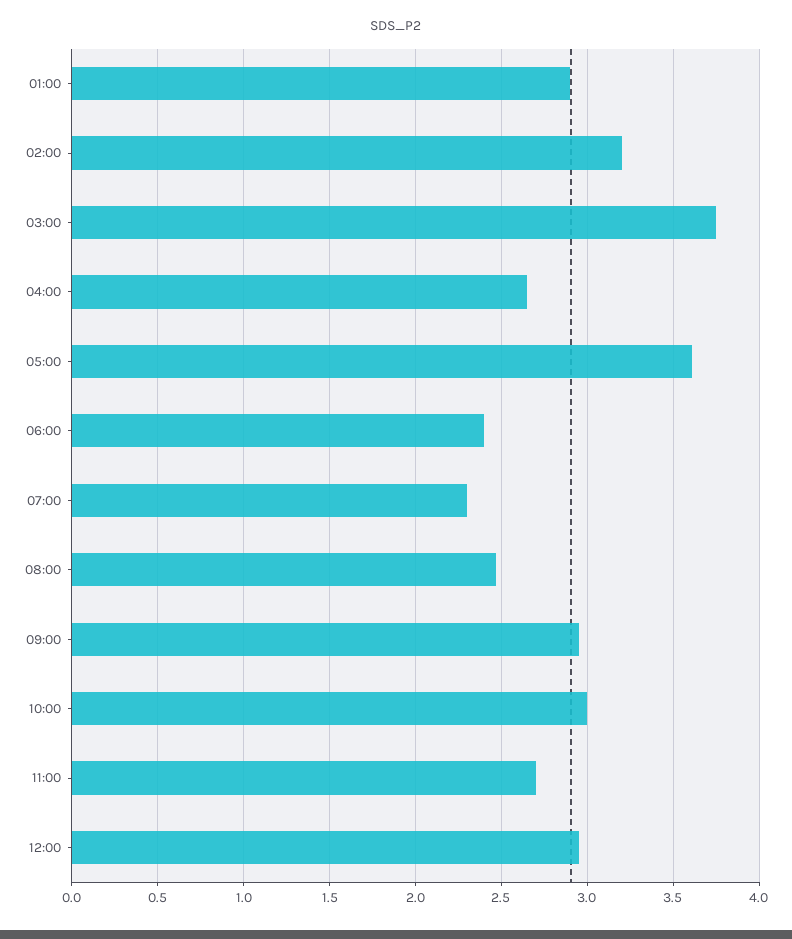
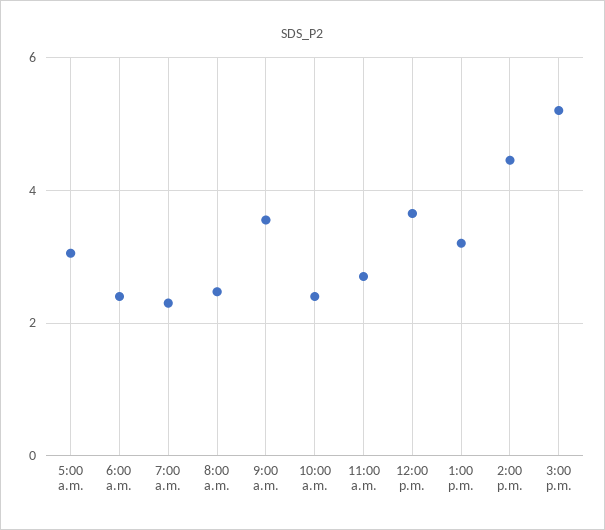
01:00: 2.9 -> none
02:00: 3.2 -> none
03:00: 3.75 -> none
04:00: 2.65 -> none
05:00: 3.6 -> 3
09:00: 2.95 -> 3.6
10:00: 3 -> 2.4
12:00: 2.95 -> 3.6
1:00 p.m.: none -> 3.2
2:00 p.m.: none -> 4.4
3:00 p.m.: none -> 5.2

